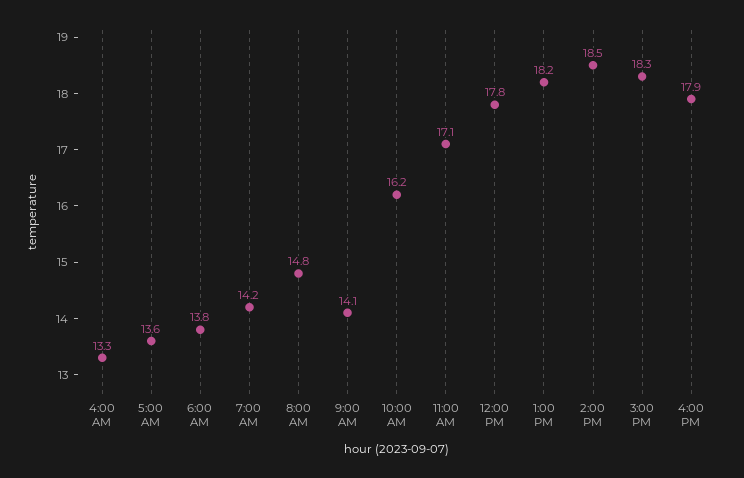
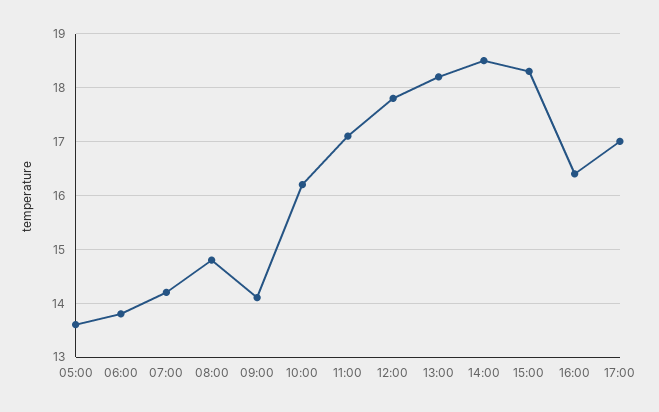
4:00 AM: 13.3 -> none
4:00 PM: 17.9 -> 16.5
17:00: none -> 17

